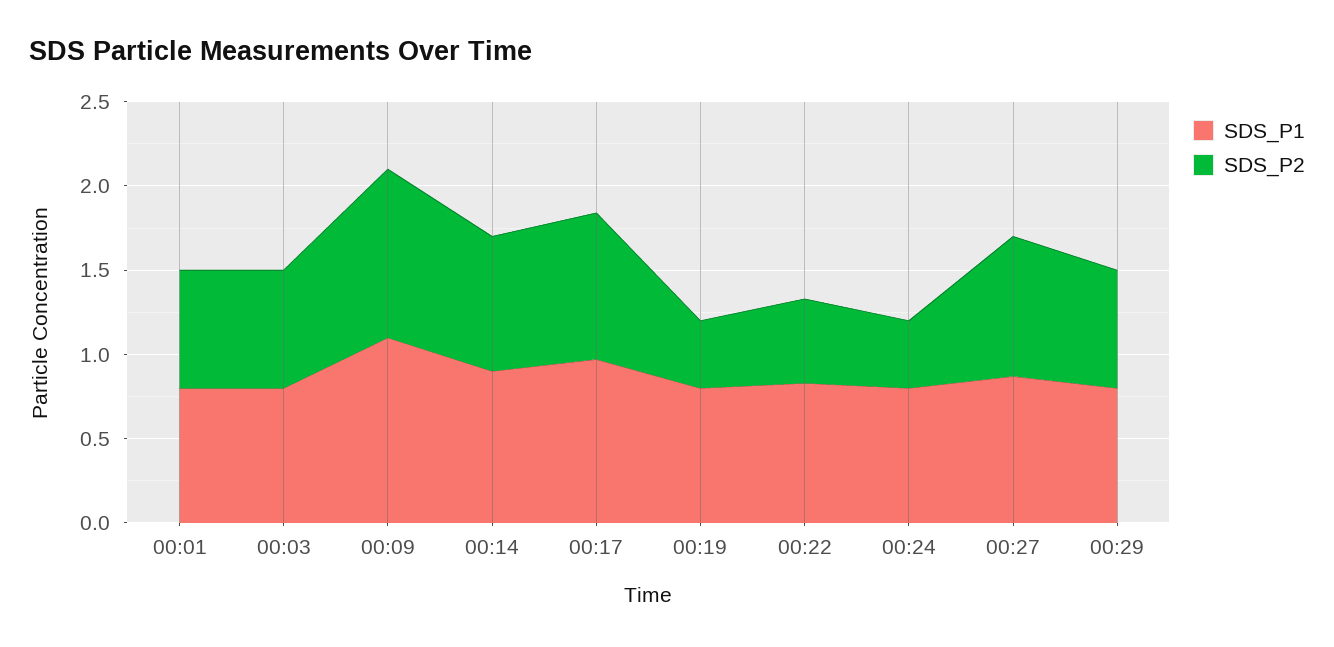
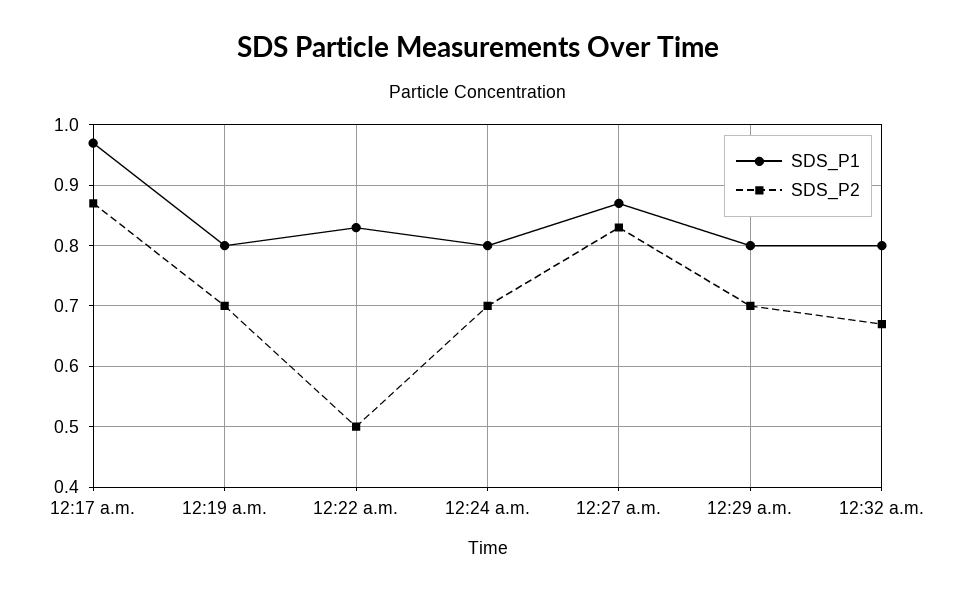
SDS_P1, 00:01: 0.8 -> none
SDS_P2, 00:01: 0.7 -> none
SDS_P1, 00:03: 0.8 -> none
SDS_P2, 00:03: 0.7 -> none
SDS_P1, 00:09: 1.1 -> none
SDS_P2, 00:09: 1 -> none
SDS_P1, 00:14: 0.9 -> none
SDS_P2, 00:14: 0.8 -> none
SDS_P2, 00:19: 0.4 -> 0.7
SDS_P2, 00:24: 0.4 -> 0.7
SDS_P1, 12:32 a.m.: none -> 0.8
SDS_P2, 12:32 a.m.: none -> 0.67

